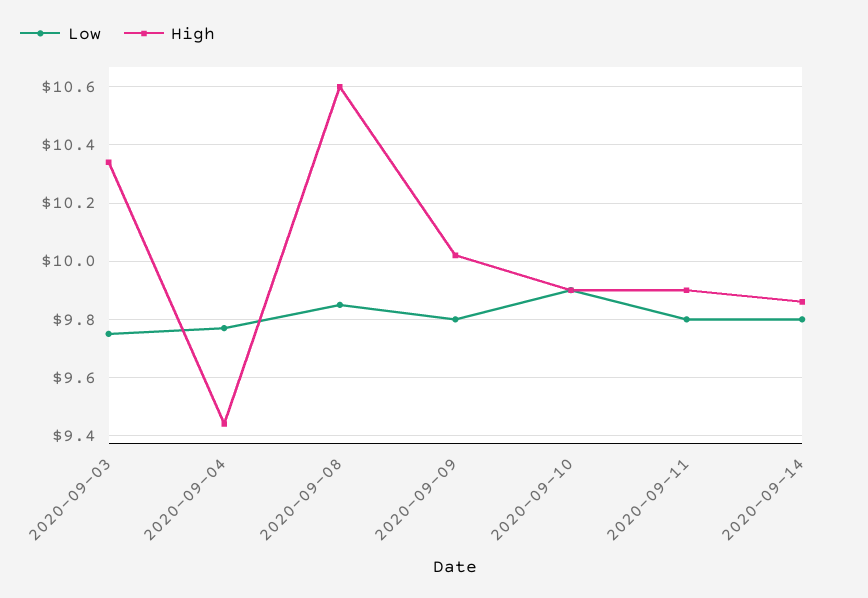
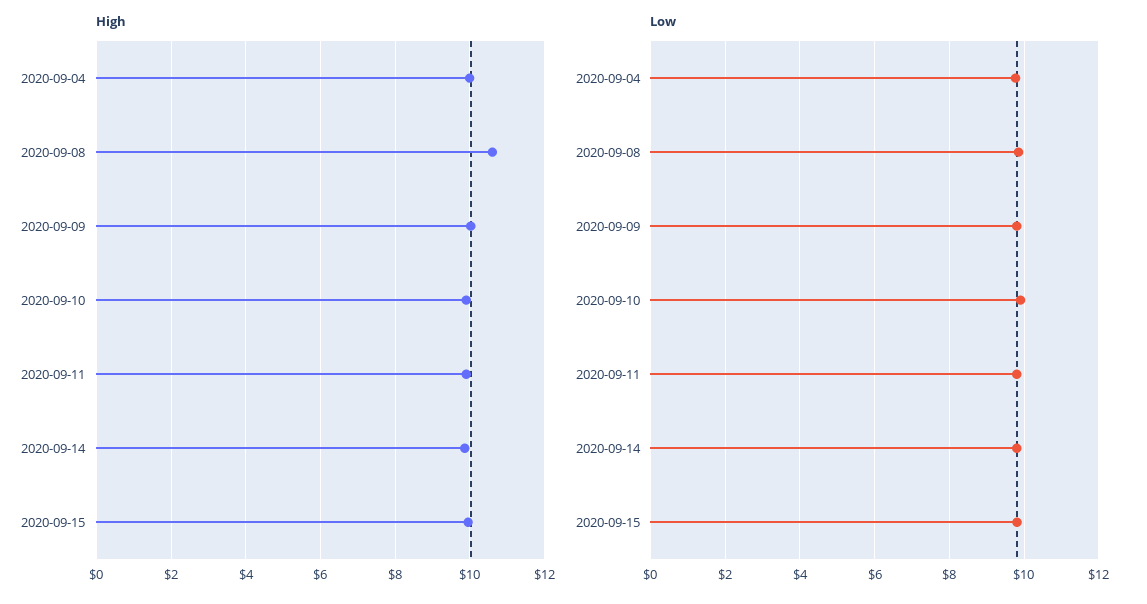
Low, 2020-09-03: 9.75 -> none
High, 2020-09-03: 10.35 -> none
High, 2020-09-04: 9.45 -> 10
High, 2020-09-15: none -> 10
Low, 2020-09-15: none -> 9.8

